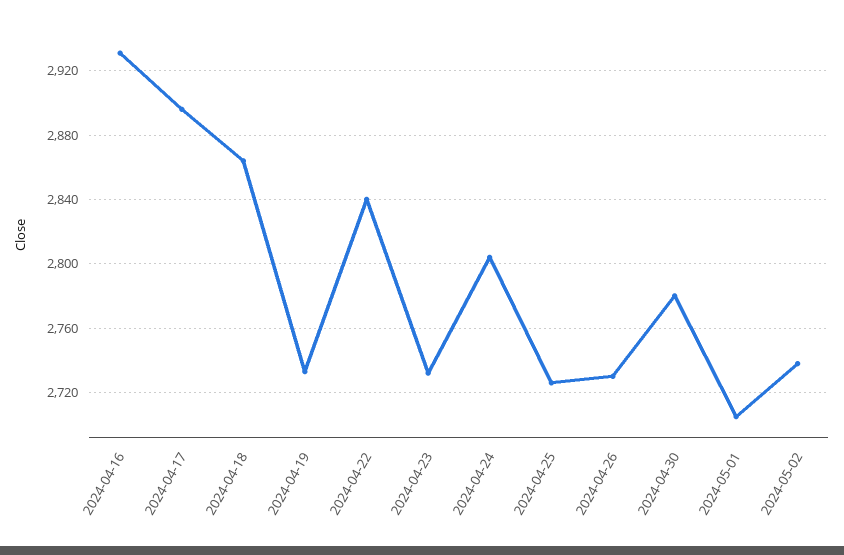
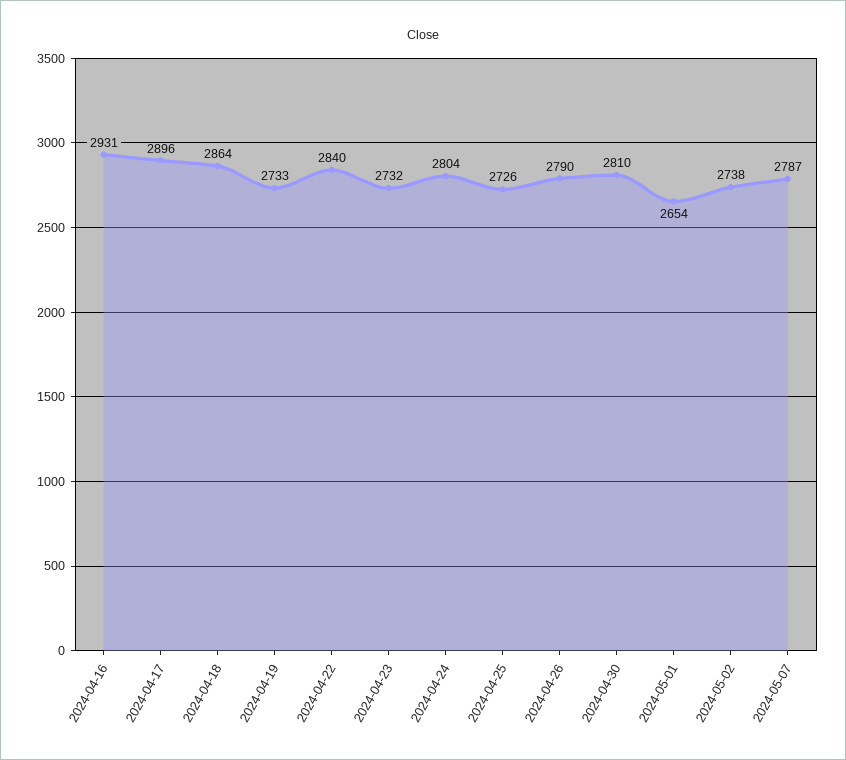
2024-04-26: 2730 -> 2790
2024-04-30: 2780 -> 2810
2024-05-01: 2705 -> 2654
2024-05-07: none -> 2787

